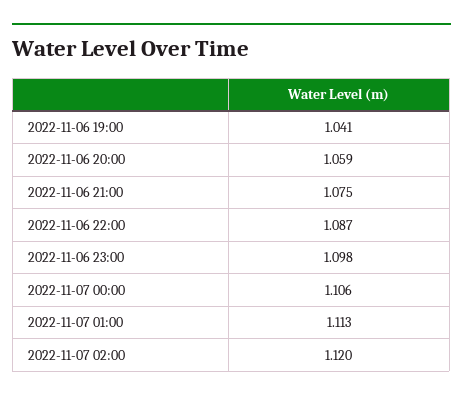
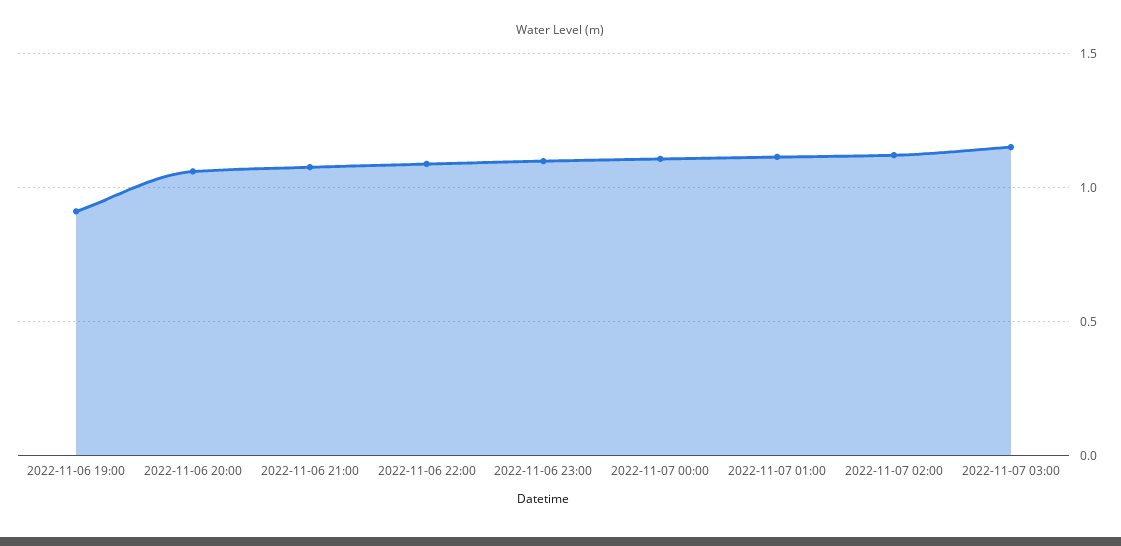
2022-11-06 19:00: 1.041 -> 0.9
2022-11-07 03:00: none -> 1.15

